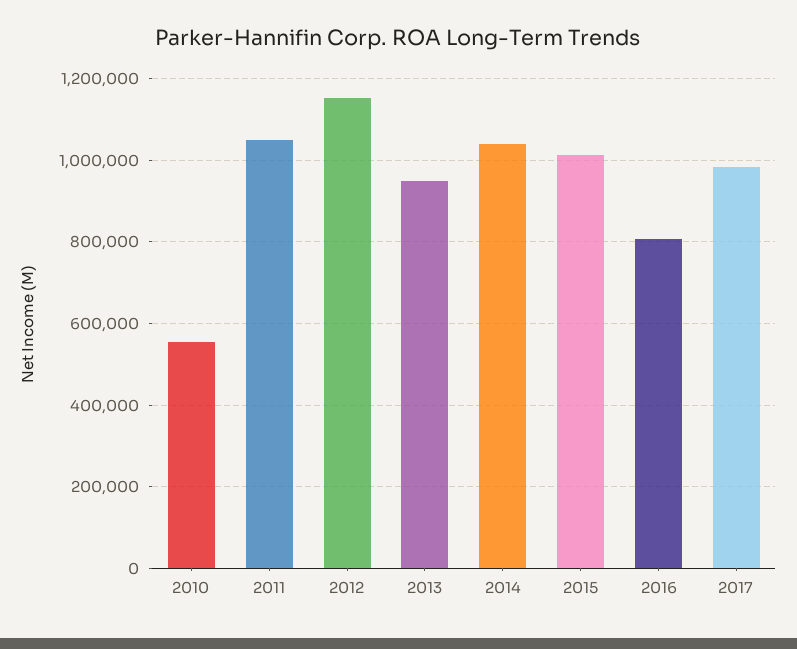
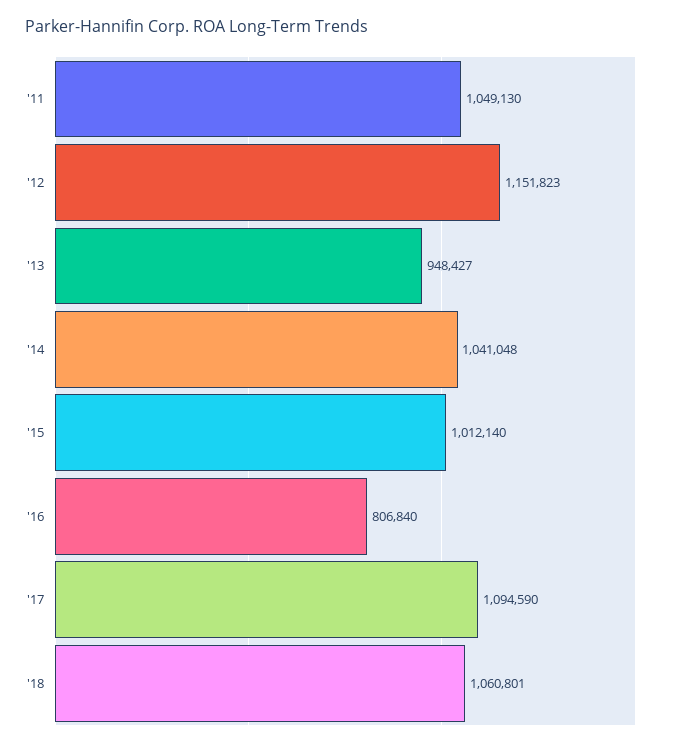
2010: 560000 -> none
2017: 980000 -> 1094590
'18: none -> 1060801

